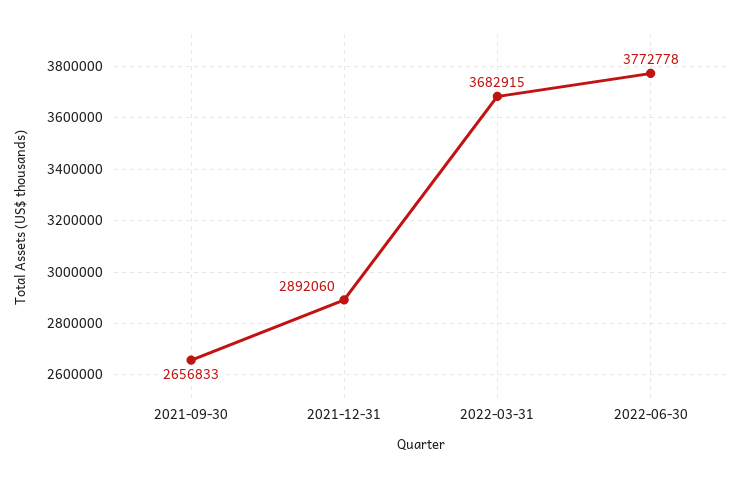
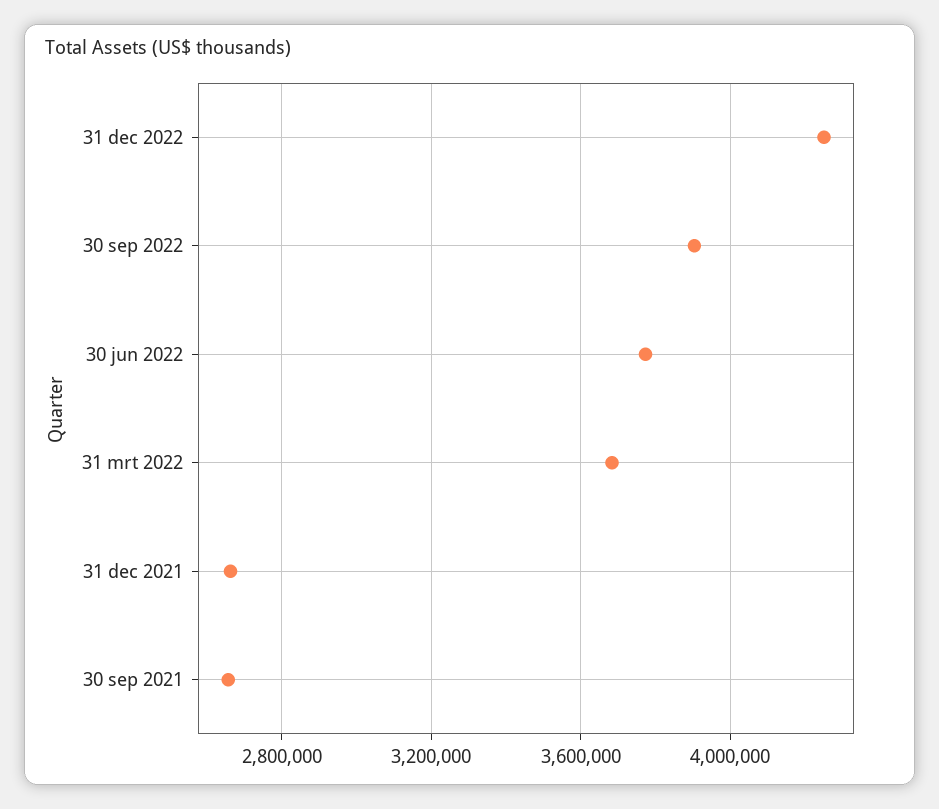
2021-12-31: 2892060 -> 2650000
31 dec 2022: none -> 4250000
30 sep 2022: none -> 3900000

